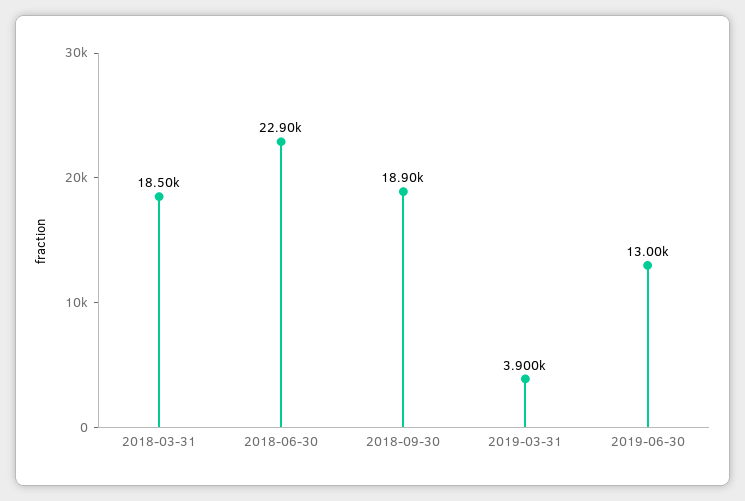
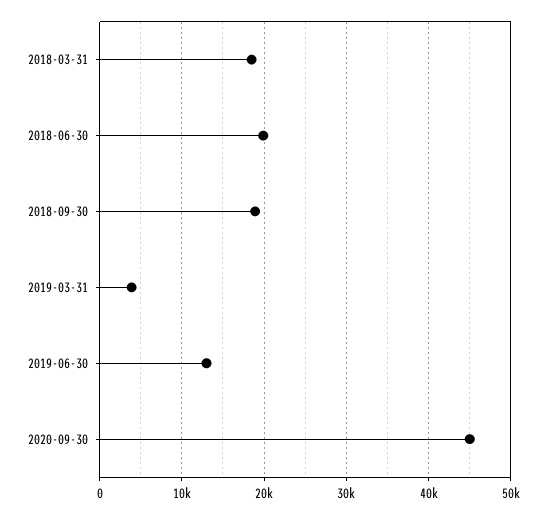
2018-06-30: 22900 -> 20000
2020-09-30: none -> 45000

